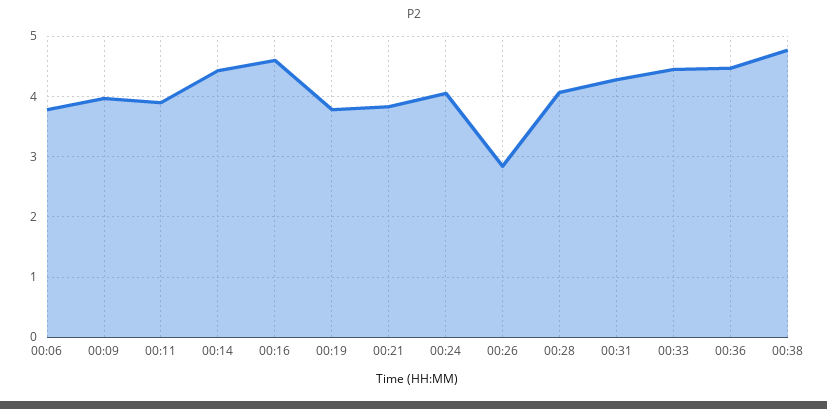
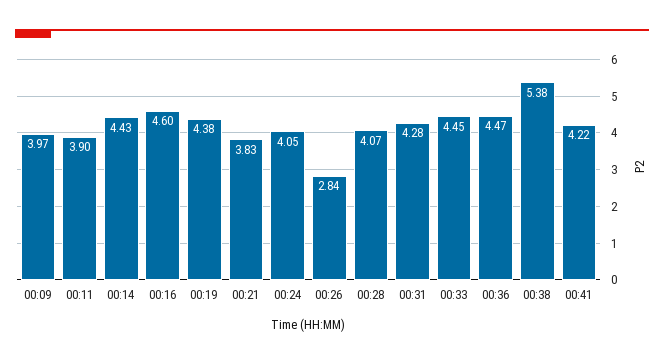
00:06: 3.8 -> none
00:19: 3.8 -> 4.38
00:38: 4.8 -> 5.38
00:41: none -> 4.22

